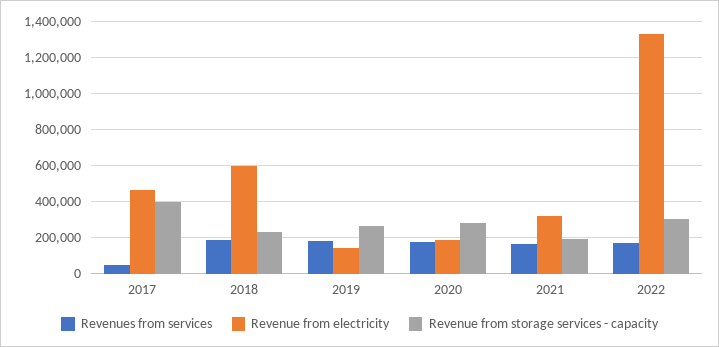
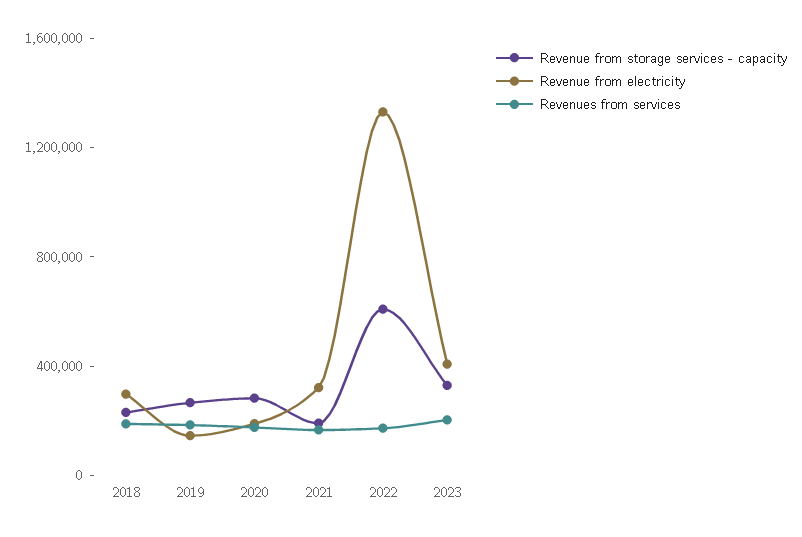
Revenues from services, 2017: 50000 -> none
Revenue from electricity, 2017: 450000 -> none
Revenue from storage services - capacity, 2017: 400000 -> none
Revenue from electricity, 2018: 600000 -> 300000
Revenue from storage services - capacity, 2022: 300000 -> 600000
Revenue from storage services - capacity, 2023: none -> 300000
Revenue from electricity, 2023: none -> 400000
Revenues from services, 2023: none -> 200000

